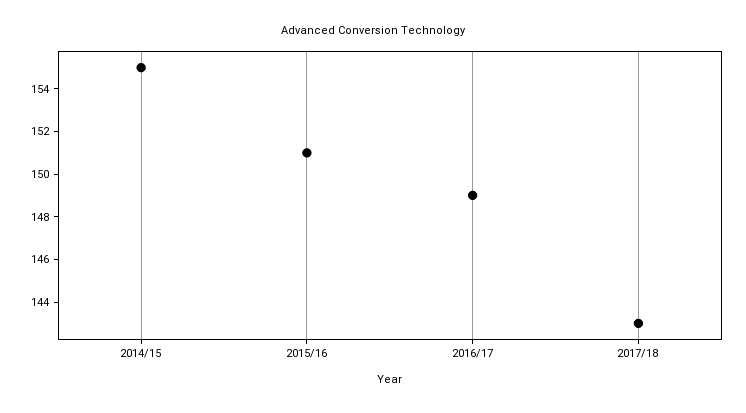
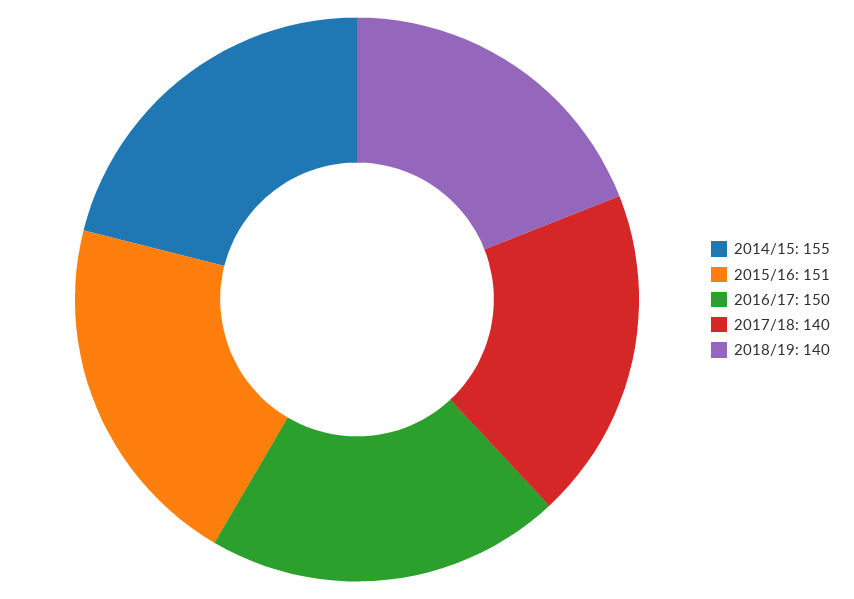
2016/17: 149 -> 150
2017/18: 143 -> 140
2018/19: none -> 140

